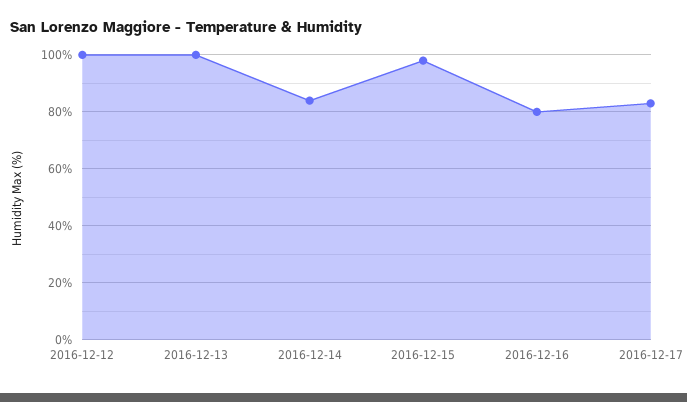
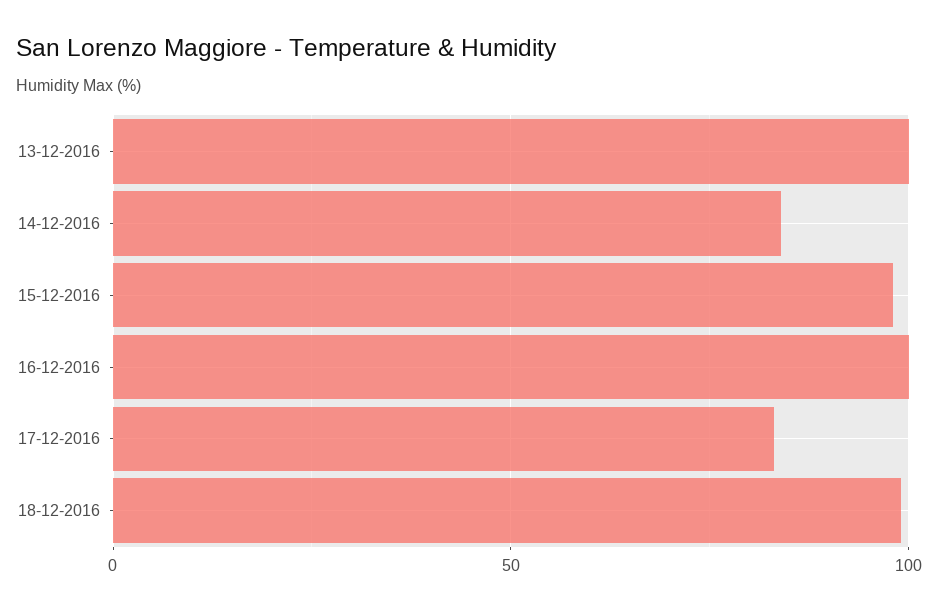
2016-12-12: 100 -> none
2016-12-16: 80 -> 100
18-12-2016: none -> 100

